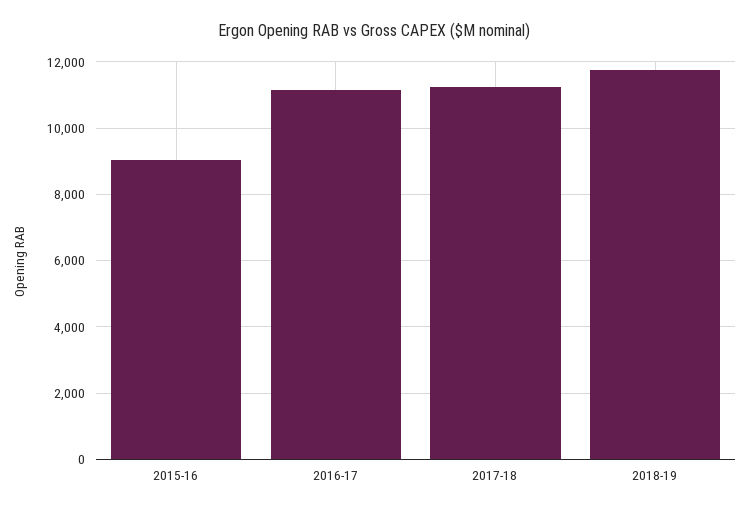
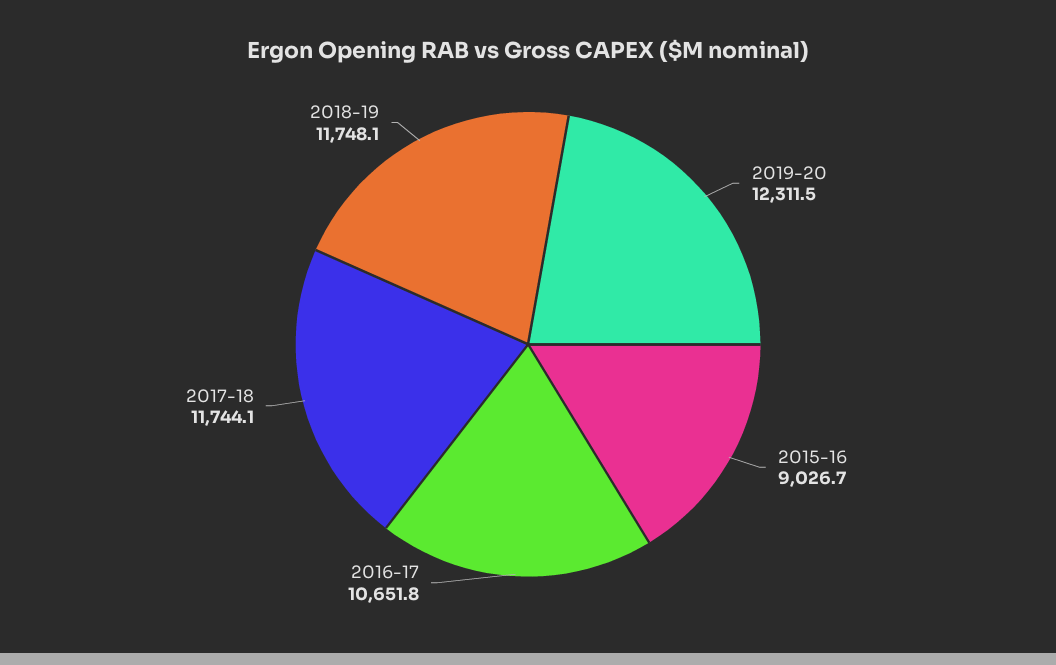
2016-17: 11200 -> 10651.8
2017-18: 11200 -> 11744.1
2019-20: none -> 12311.5

